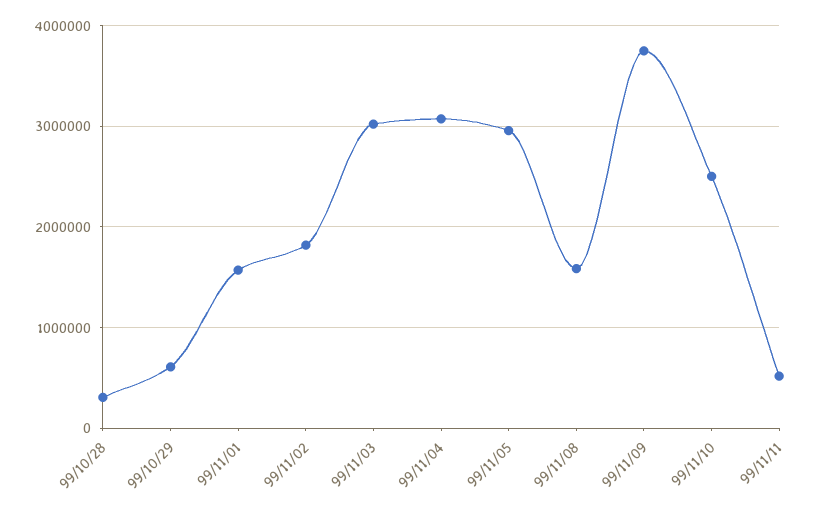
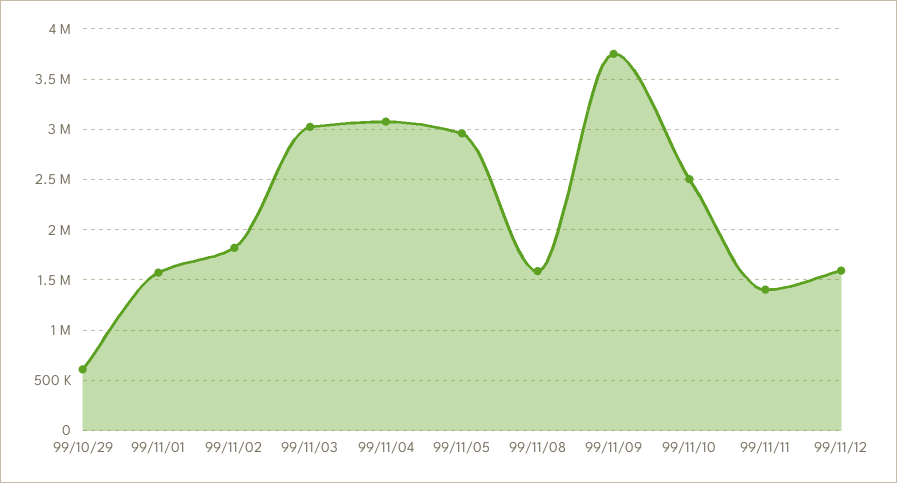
99/10/28: 300000 -> none
99/11/11: 500000 -> 1400000
99/11/12: none -> 1600000

